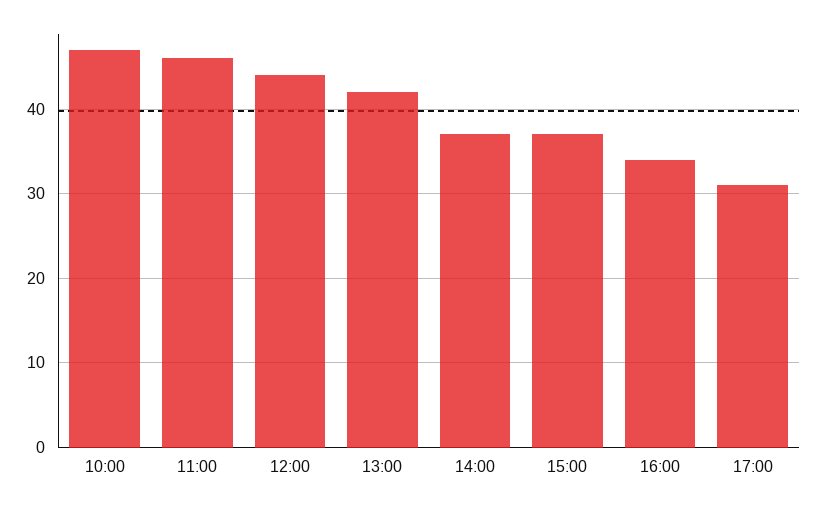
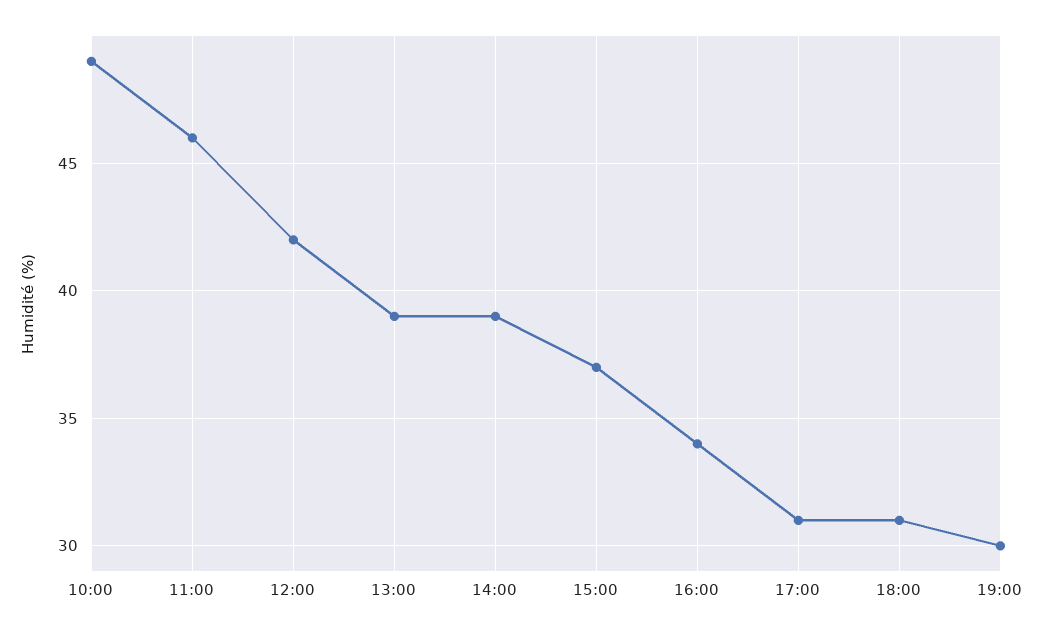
10:00: 47 -> 49
12:00: 44 -> 42
13:00: 42 -> 39
14:00: 37 -> 39
18:00: none -> 31
19:00: none -> 30

